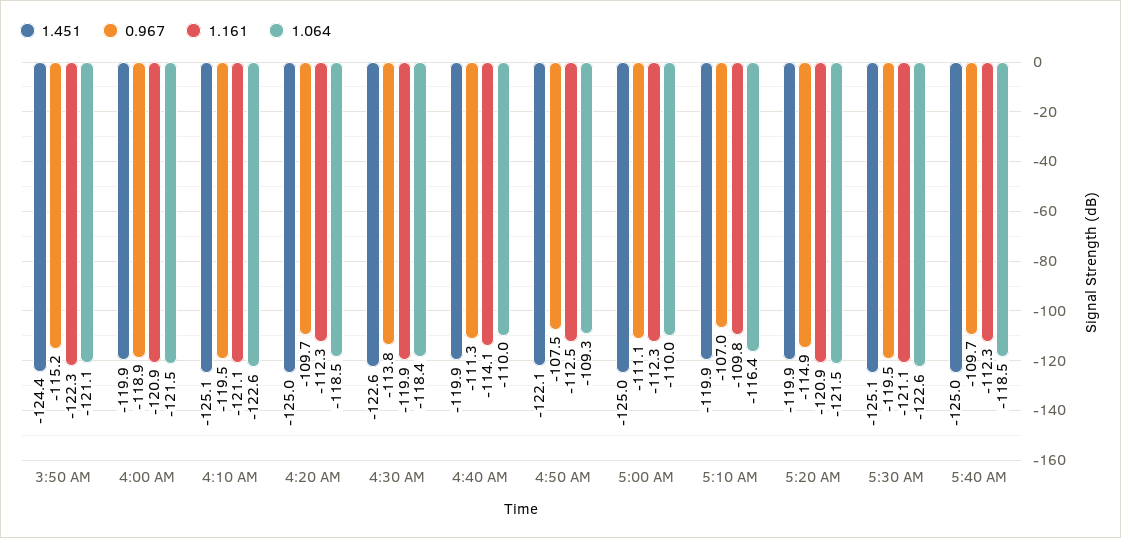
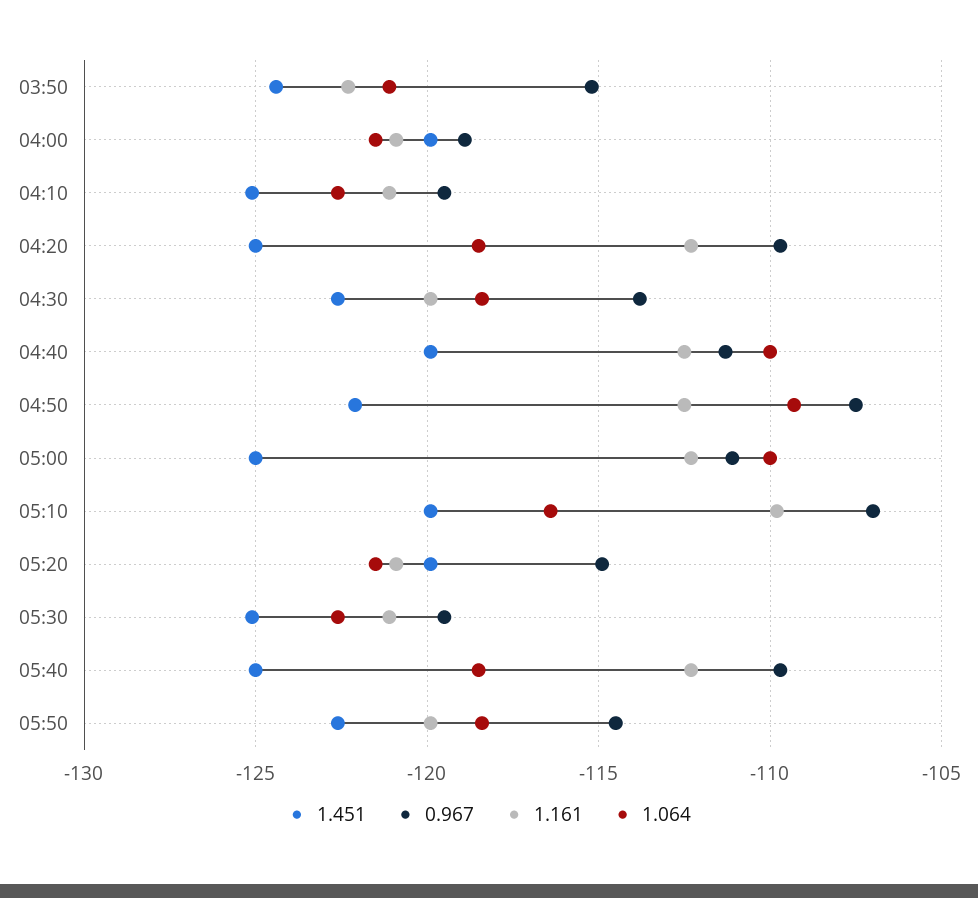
1.161, 4:40 AM: -114.1 -> -112.5
1.451, 05:50: none -> -122.5
0.967, 05:50: none -> -114.5
1.161, 05:50: none -> -120
1.064, 05:50: none -> -118.5

